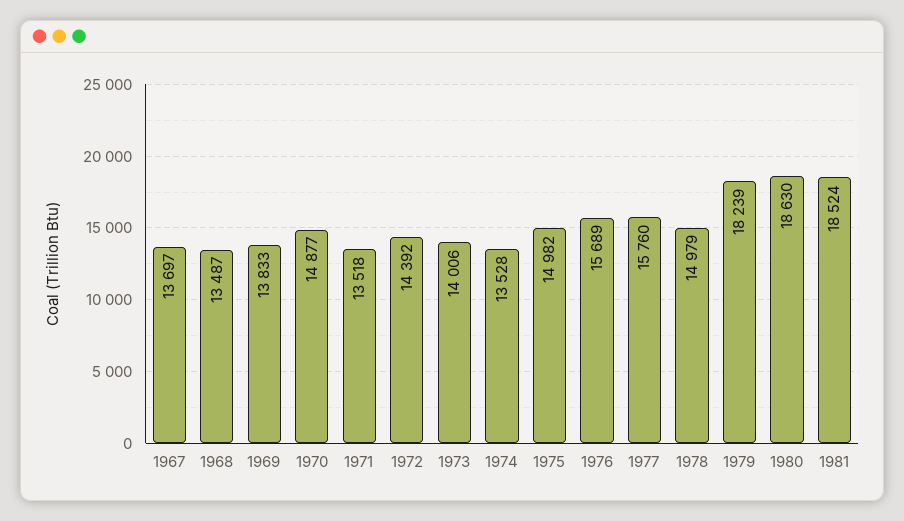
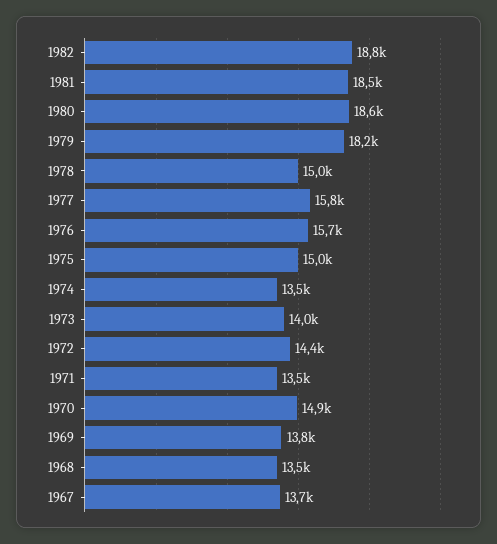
1982: none -> 18800

